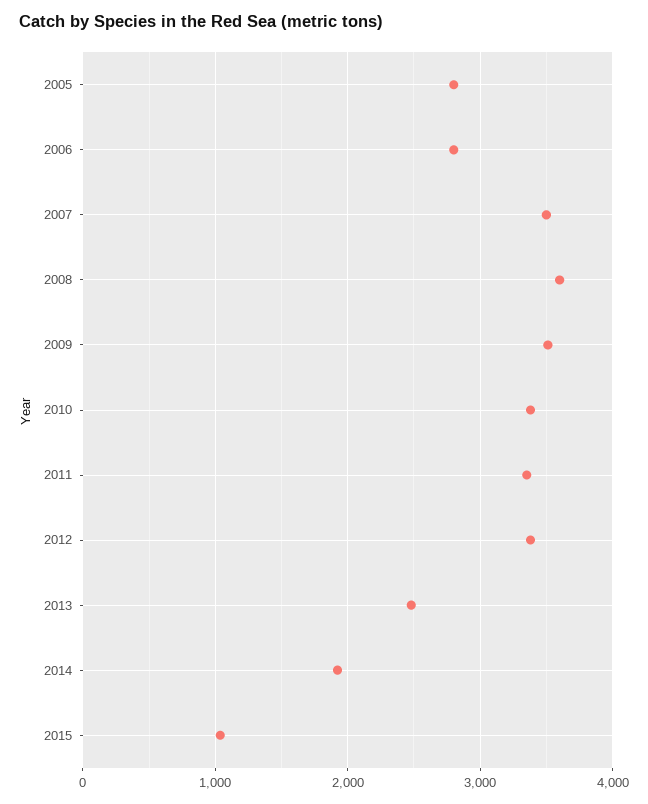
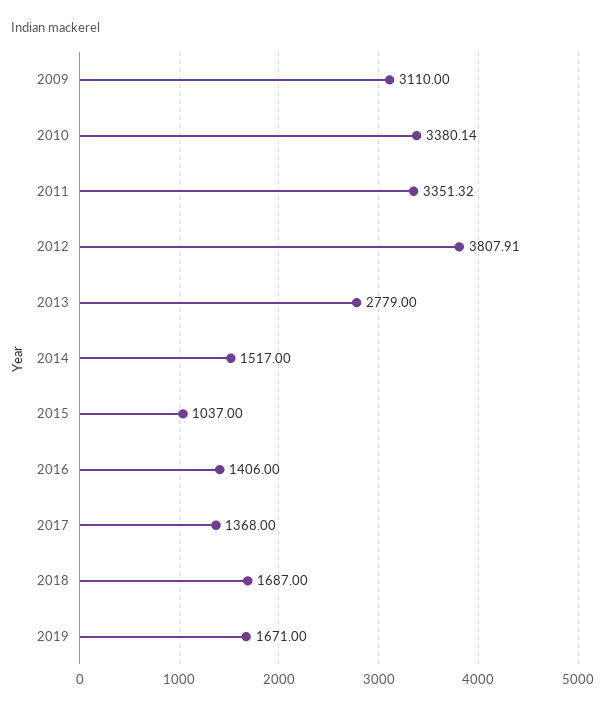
2005: 2800 -> none
2006: 2800 -> none
2007: 3500 -> none
2008: 3600 -> none
2009: 3500 -> 3110
2012: 3400 -> 3807.91
2013: 2500 -> 2779
2014: 1900 -> 1517
2016: none -> 1406
2017: none -> 1368
2018: none -> 1687
2019: none -> 1671

